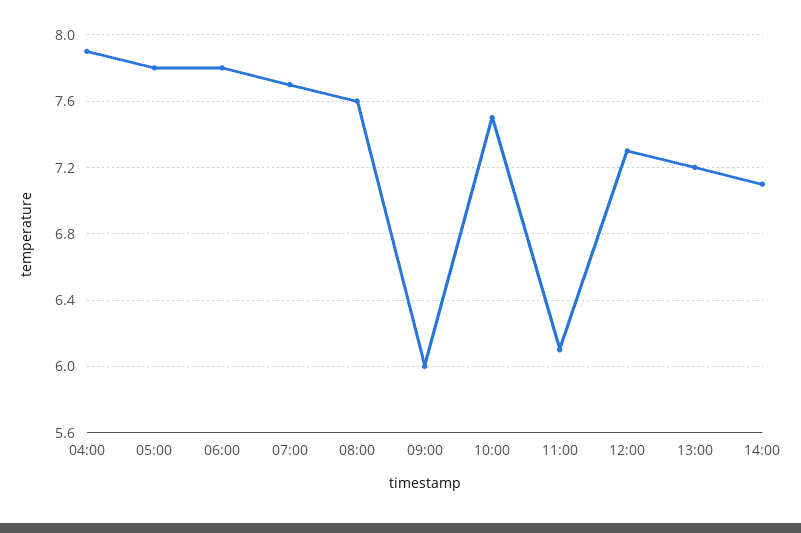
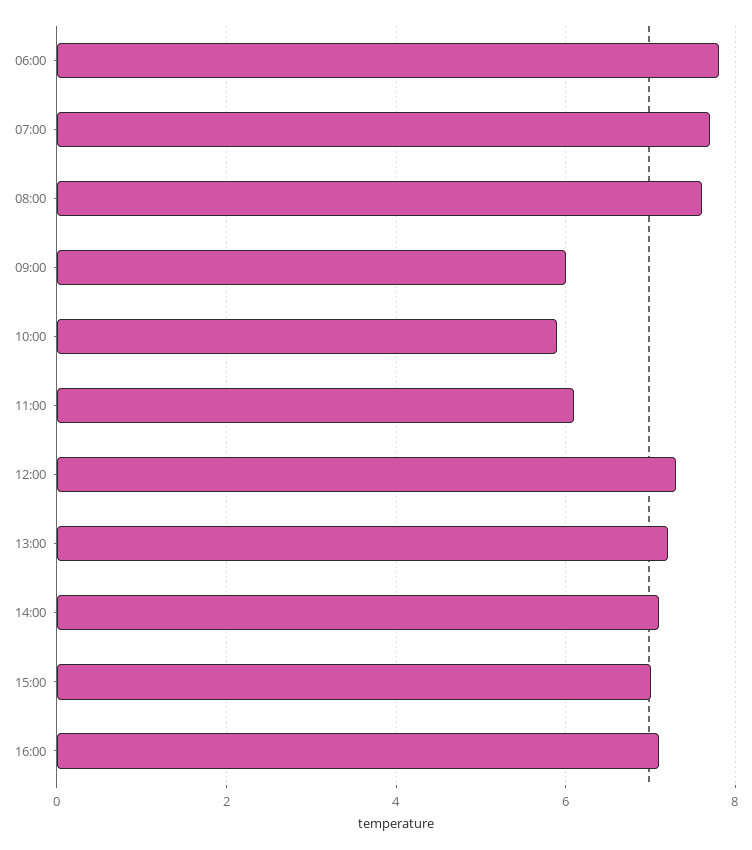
04:00: 7.9 -> none
05:00: 7.8 -> none
10:00: 7.5 -> 6
15:00: none -> 7
16:00: none -> 7

